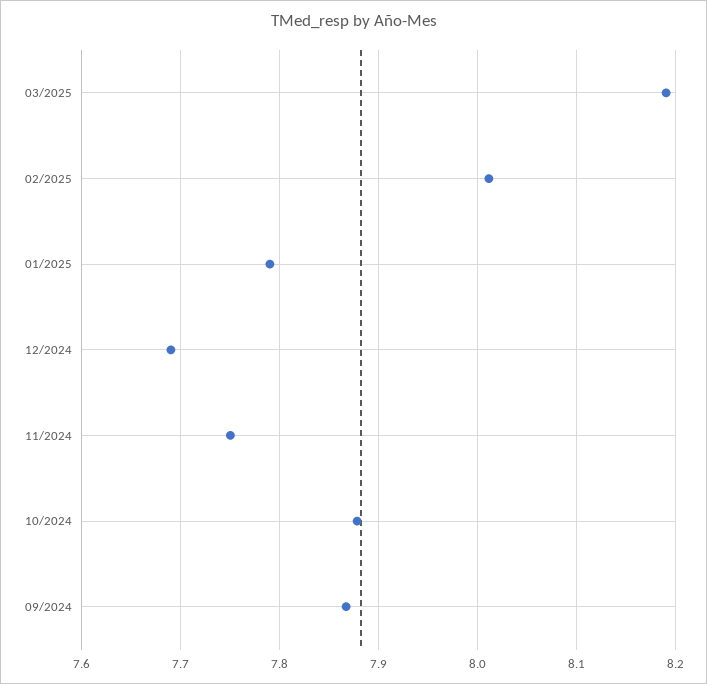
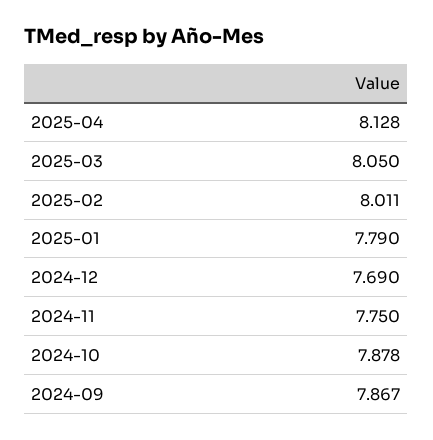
03/2025: 8.19 -> 8.05
2025-04: none -> 8.128

